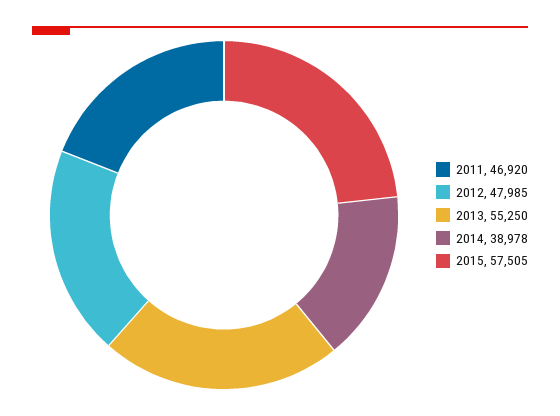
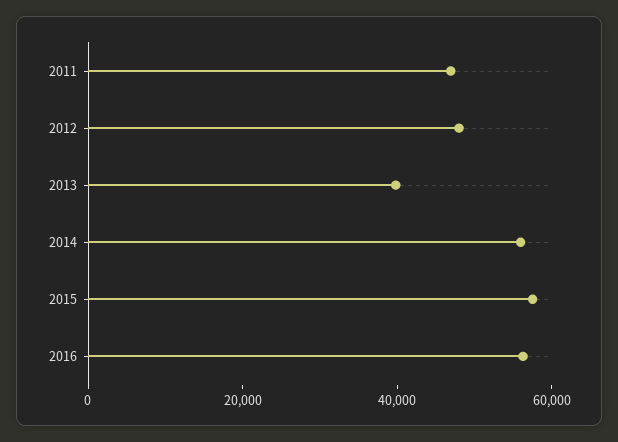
2013: 55250 -> 40000
2014: 38978 -> 55000
2016: none -> 55000

